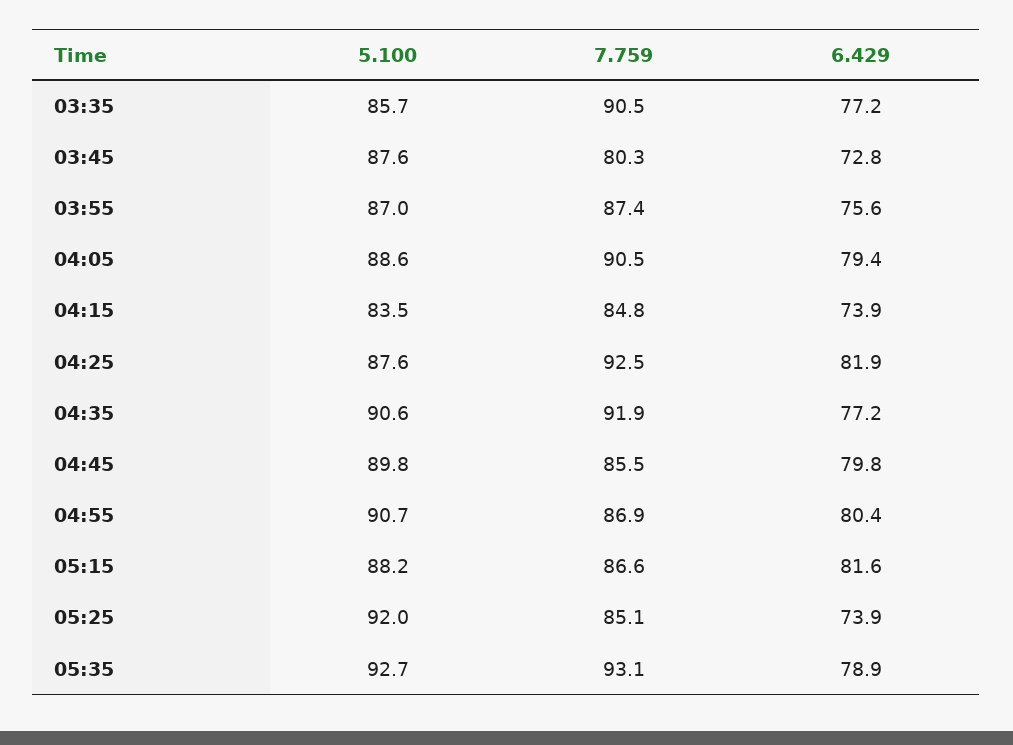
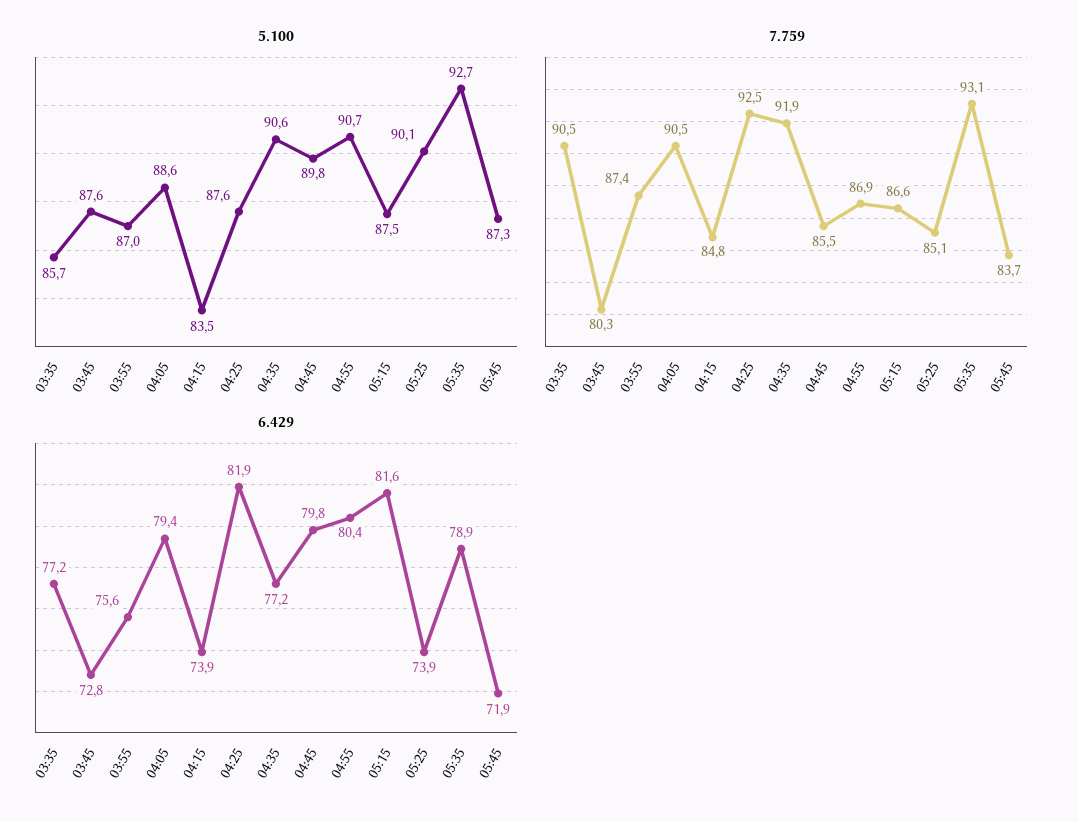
5.100, 05:15: 88.2 -> 87.5
5.100, 05:25: 92 -> 90.1
5.100, 05:45: none -> 87.3
7.759, 05:45: none -> 83.7
6.429, 05:45: none -> 71.9

